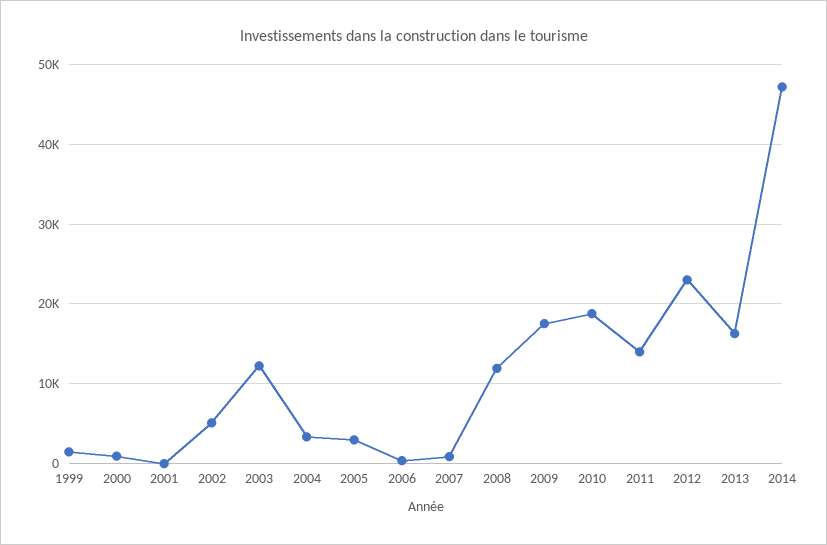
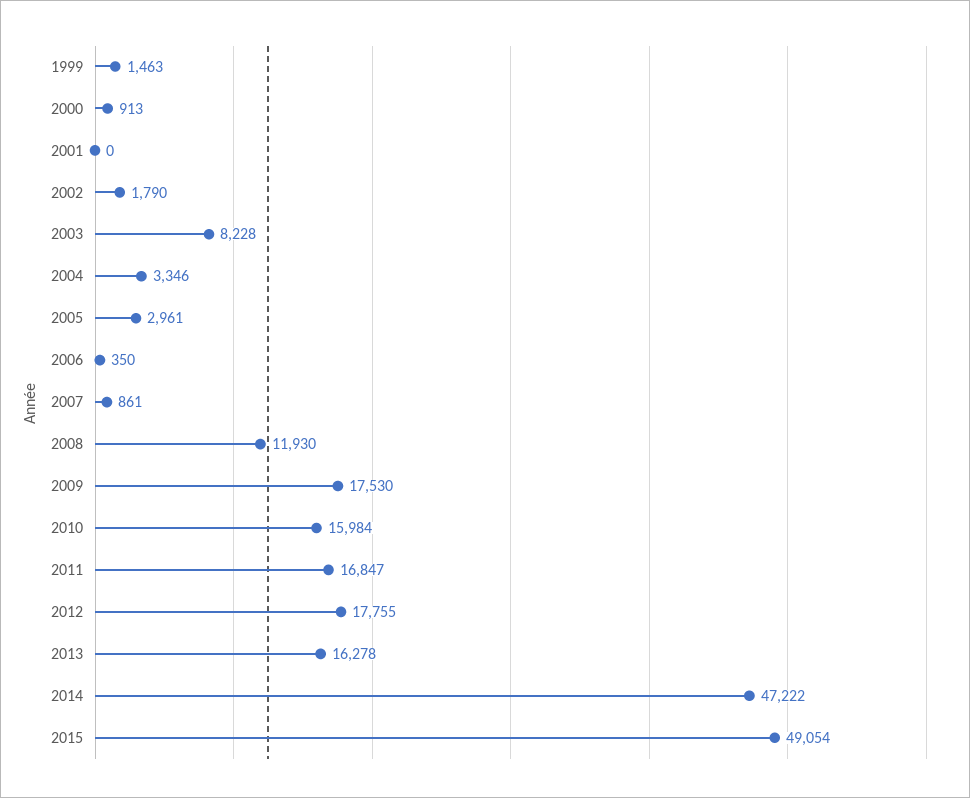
2002: 5000 -> 1790
2003: 12000 -> 8228
2010: 19000 -> 15984
2011: 14000 -> 16847
2012: 23000 -> 17755
2015: none -> 49054

